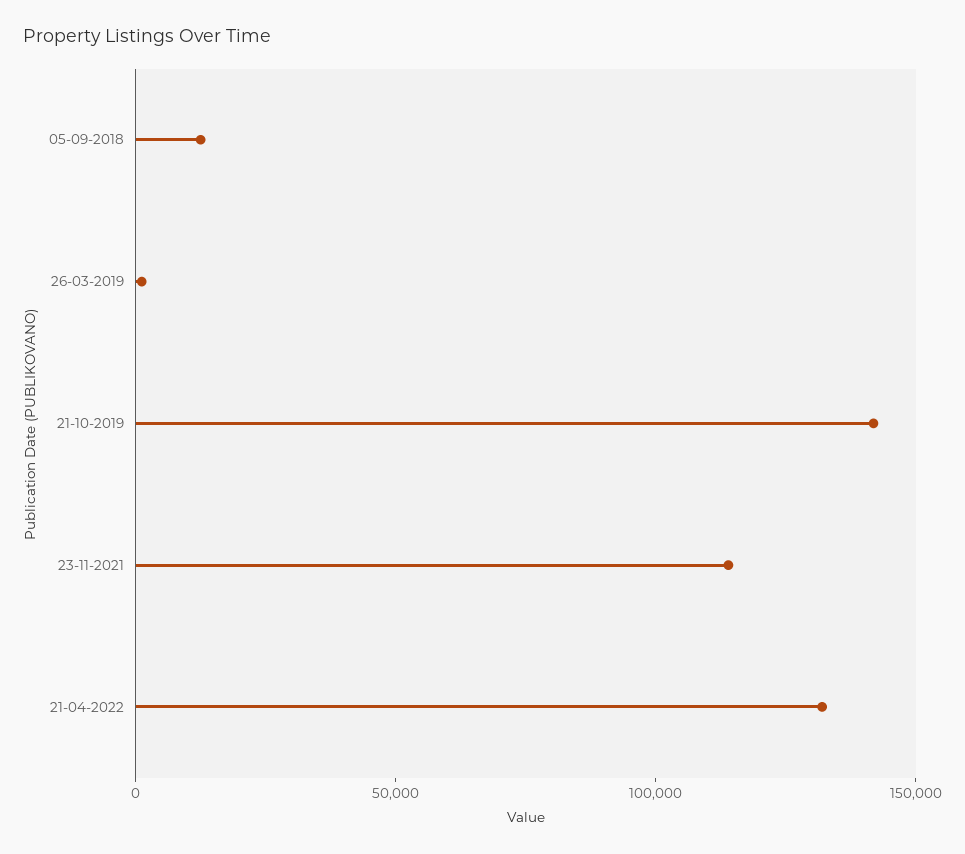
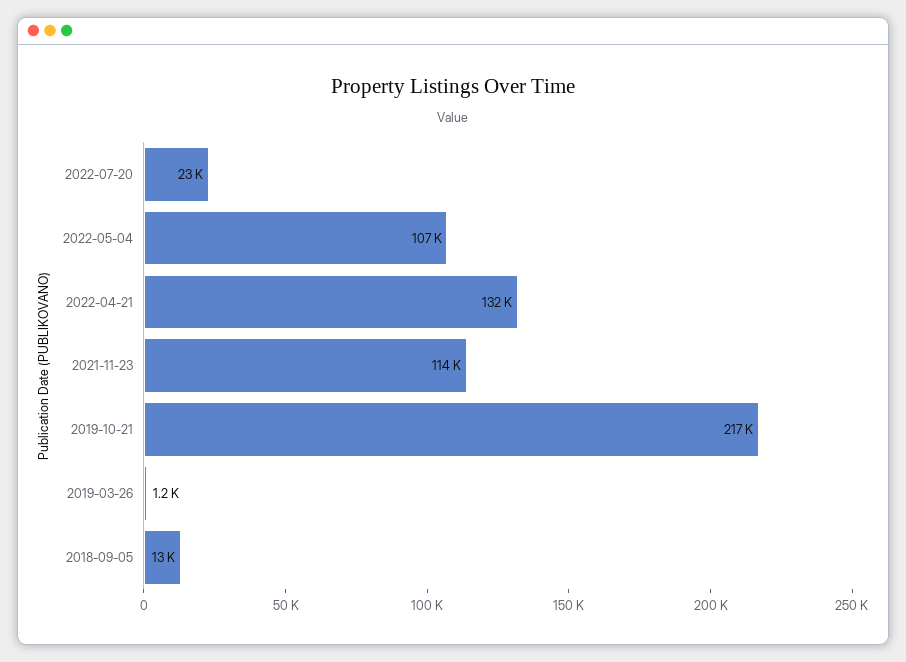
21-10-2019: 140000 -> 217000
2022-07-20: none -> 23000
2022-05-04: none -> 107000

